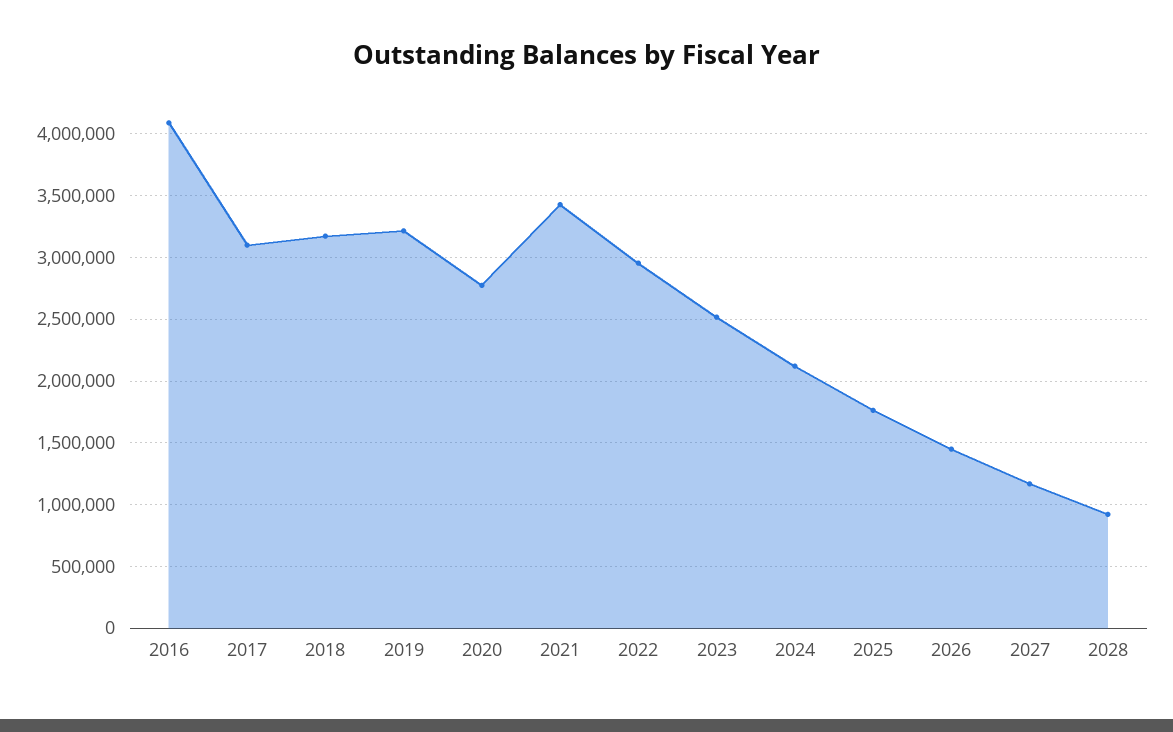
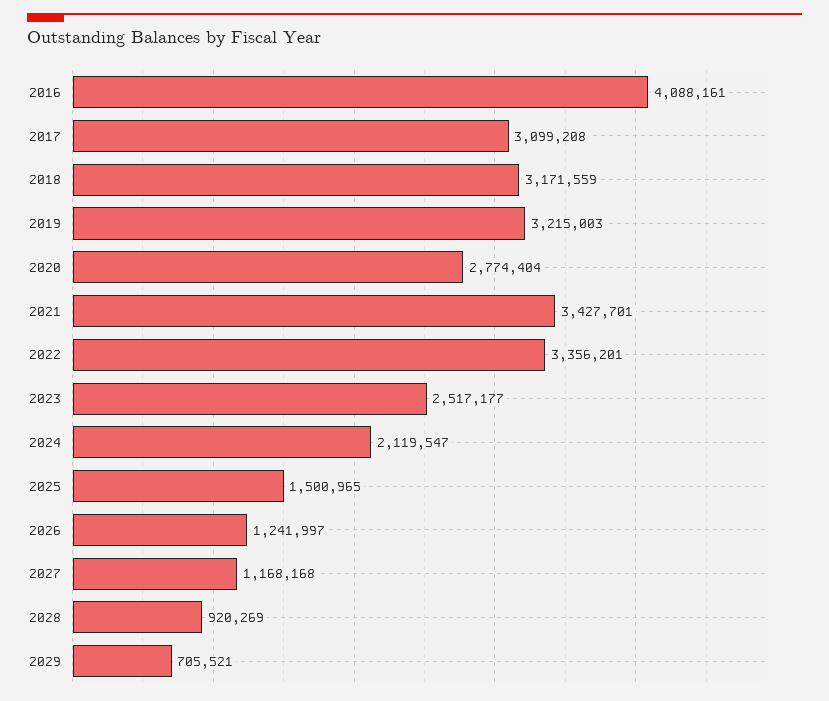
2022: 2950000 -> 3356201
2025: 1750000 -> 1500965
2026: 1450000 -> 1241997
2029: none -> 705521

